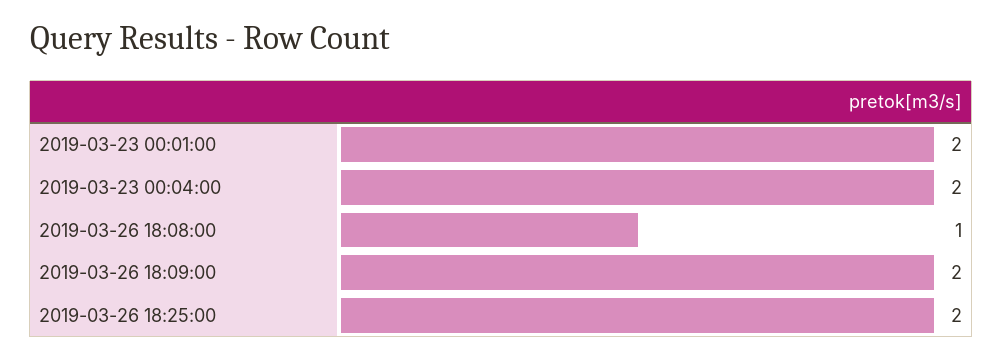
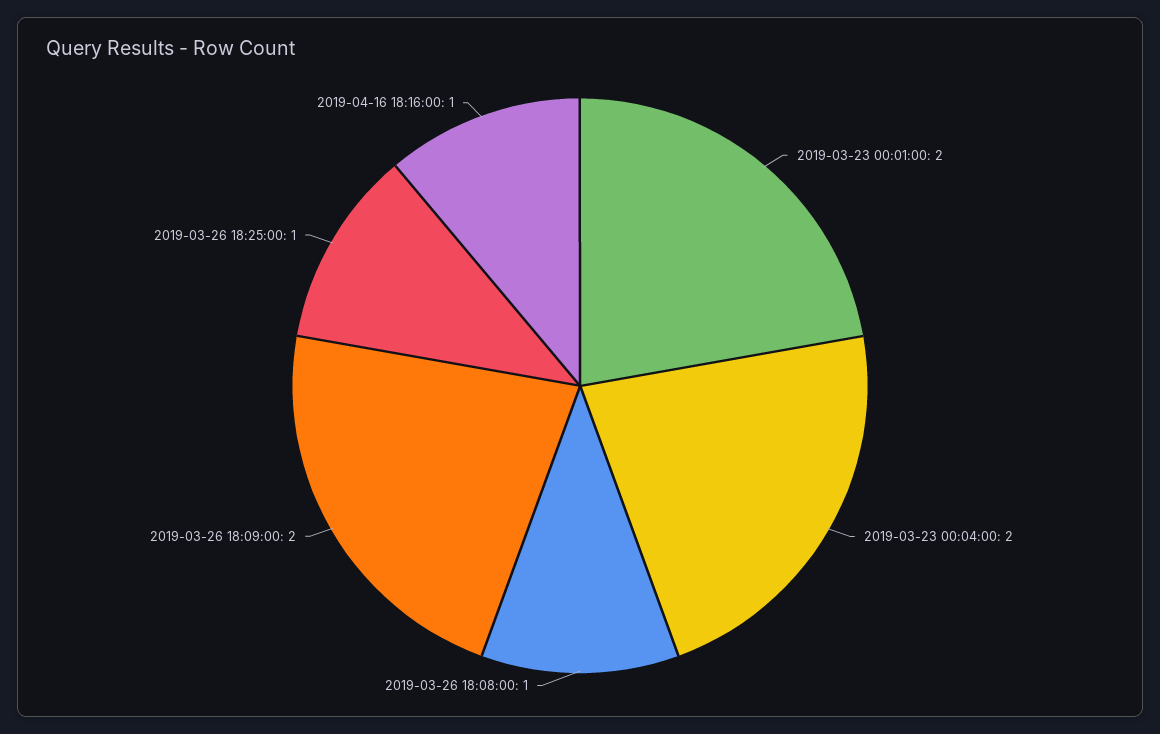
2019-03-26 18:25:00: 2 -> 1
2019-04-16 18:16:00: none -> 1

